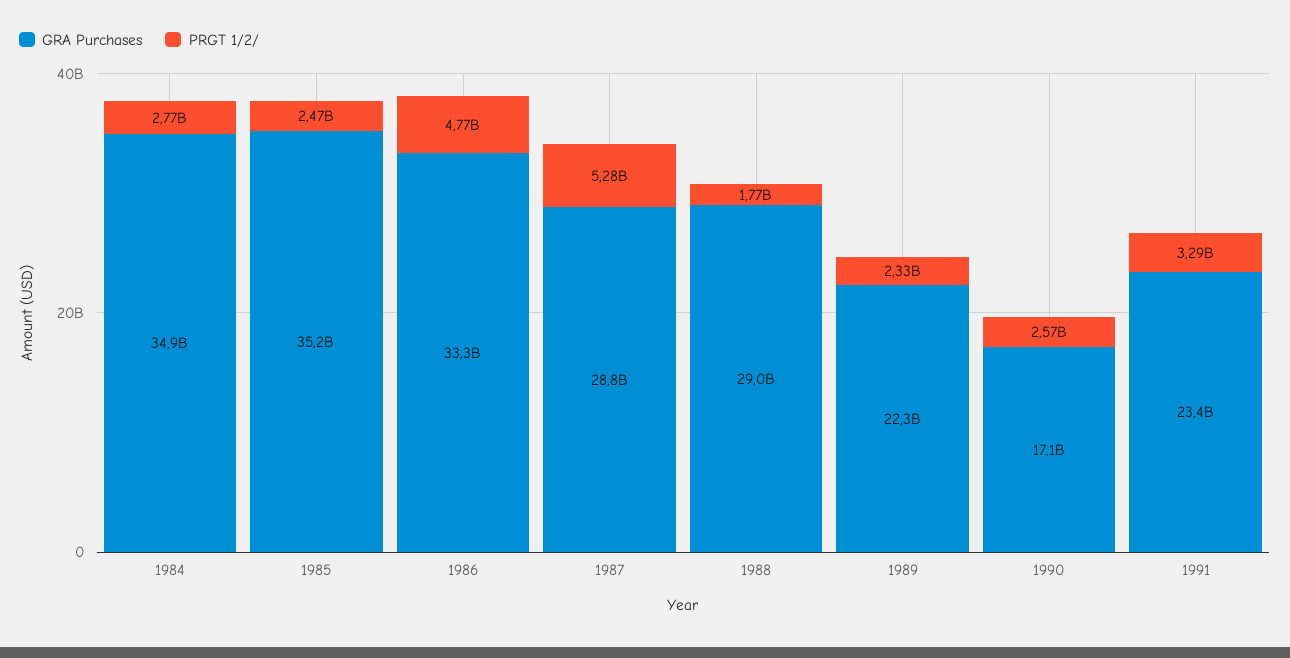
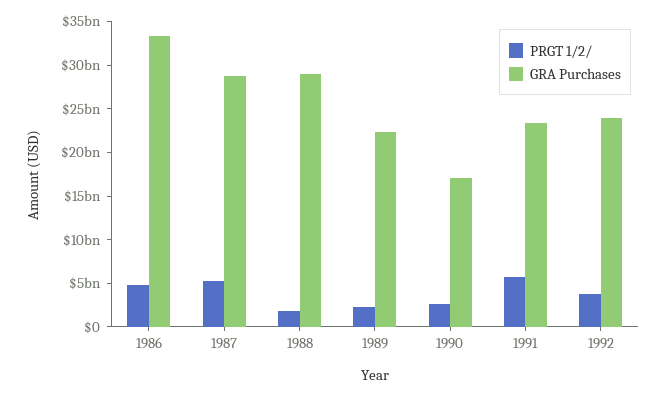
GRA Purchases, 1984: 34900000000 -> none
PRGT 1/2/, 1984: 2770000000 -> none
GRA Purchases, 1985: 35200000000 -> none
PRGT 1/2/, 1985: 2470000000 -> none
PRGT 1/2/, 1991: 3290000000 -> 6000000000
PRGT 1/2/, 1992: none -> 4000000000
GRA Purchases, 1992: none -> 24000000000

